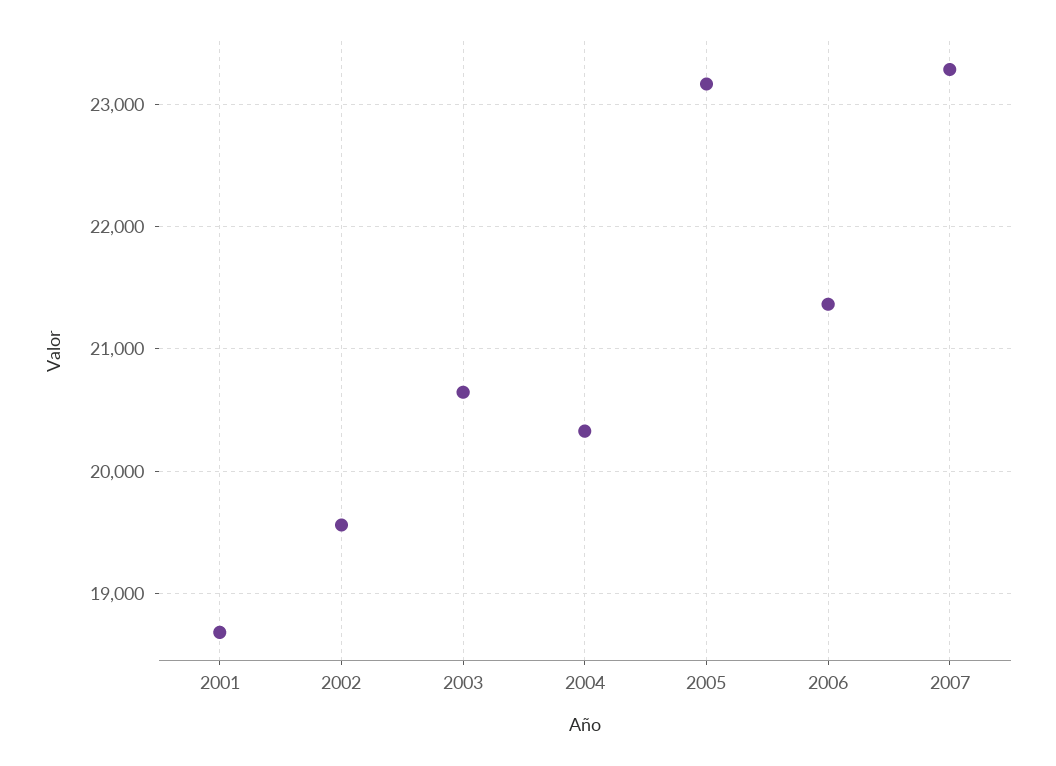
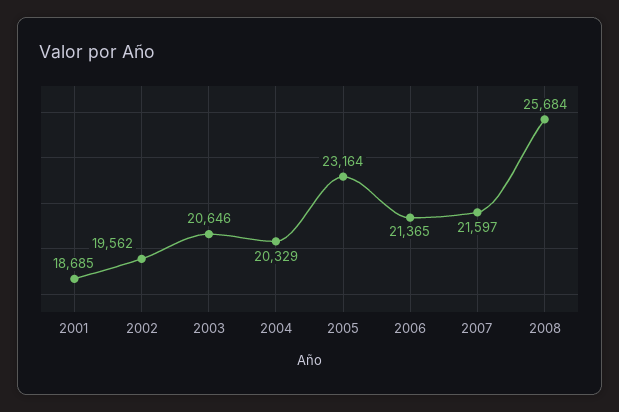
2007: 23300 -> 21597
2008: none -> 25684

